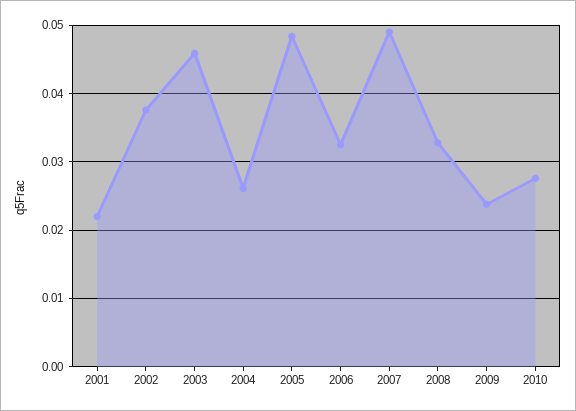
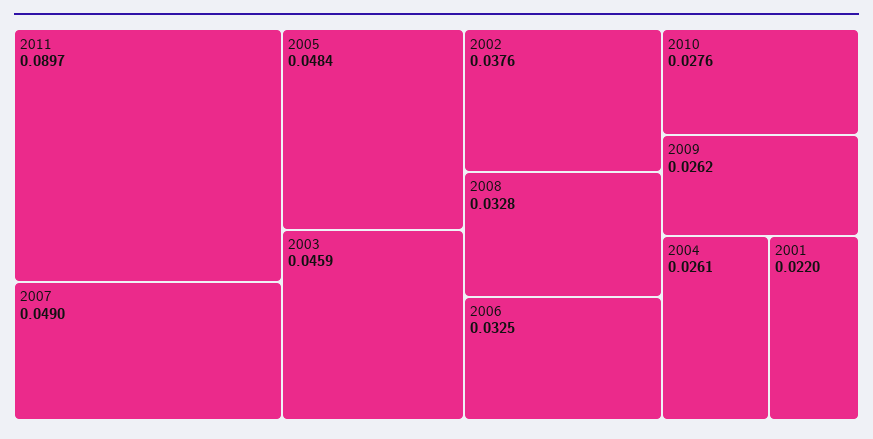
2009: 0.024 -> 0.0262
2011: none -> 0.0897

